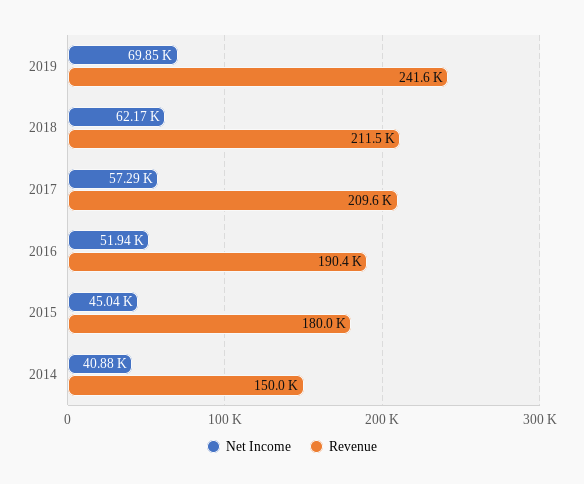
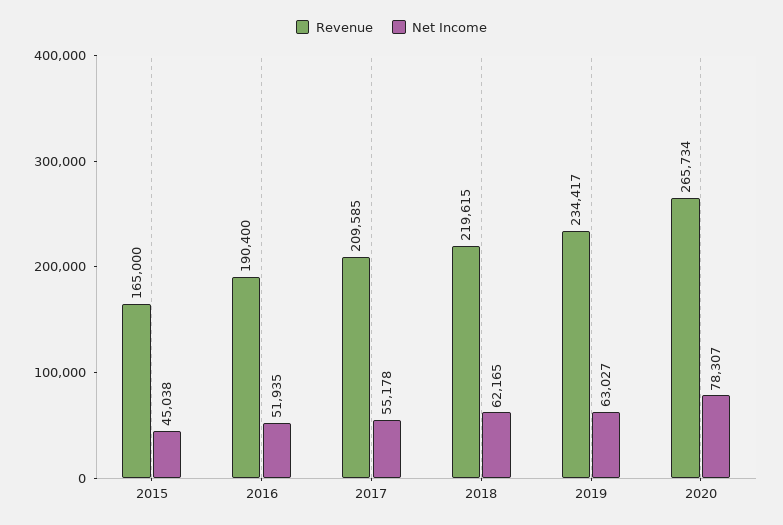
Net Income, 2019: 69850 -> 63027
Revenue, 2019: 241600 -> 234417
Revenue, 2018: 211500 -> 219615
Net Income, 2017: 57290 -> 55178
Revenue, 2015: 180000 -> 165000
Net Income, 2014: 40880 -> none
Revenue, 2014: 150000 -> none
Revenue, 2020: none -> 265734
Net Income, 2020: none -> 78307

